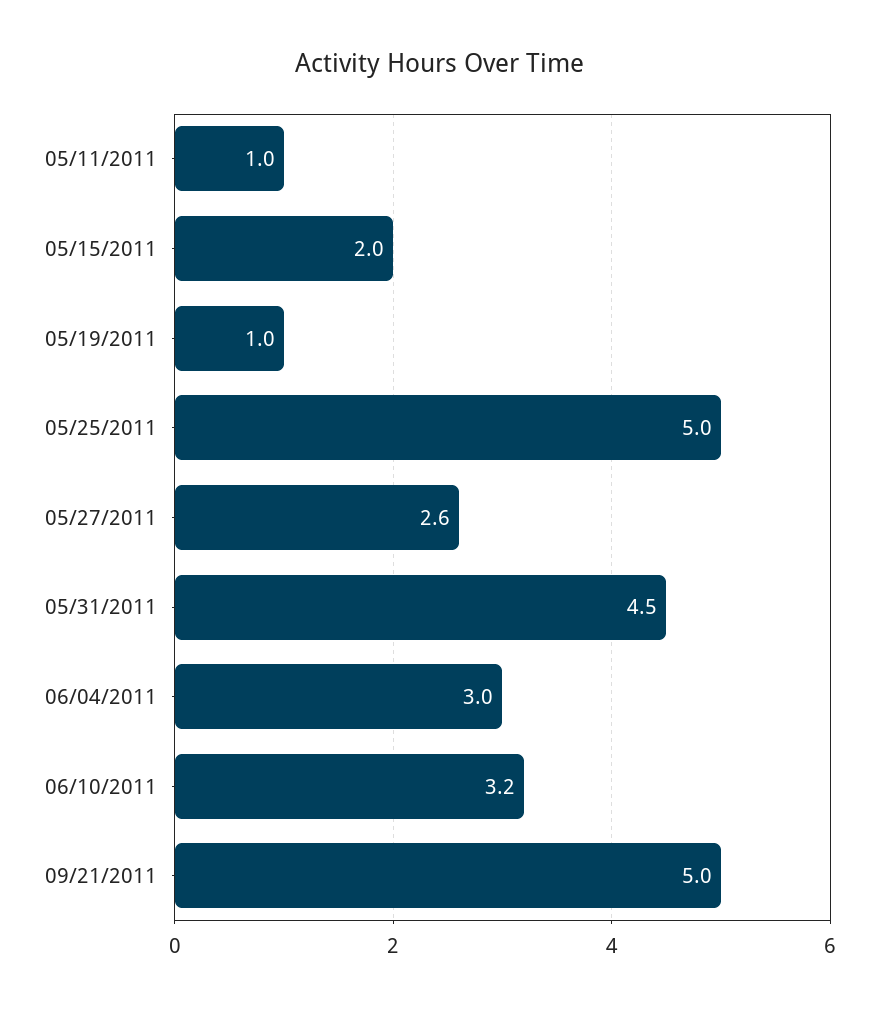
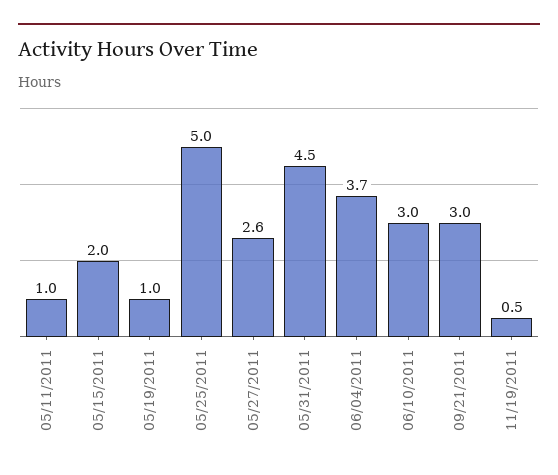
06/04/2011: 3 -> 3.7
06/10/2011: 3.2 -> 3
09/21/2011: 5 -> 3
11/19/2011: none -> 0.5

